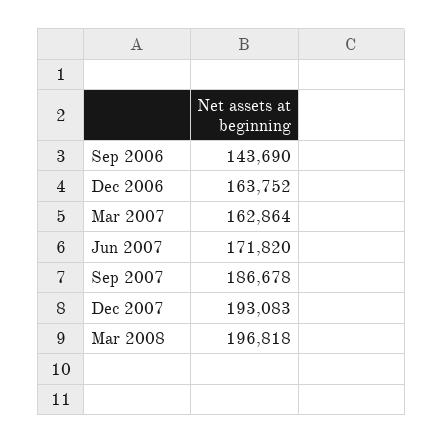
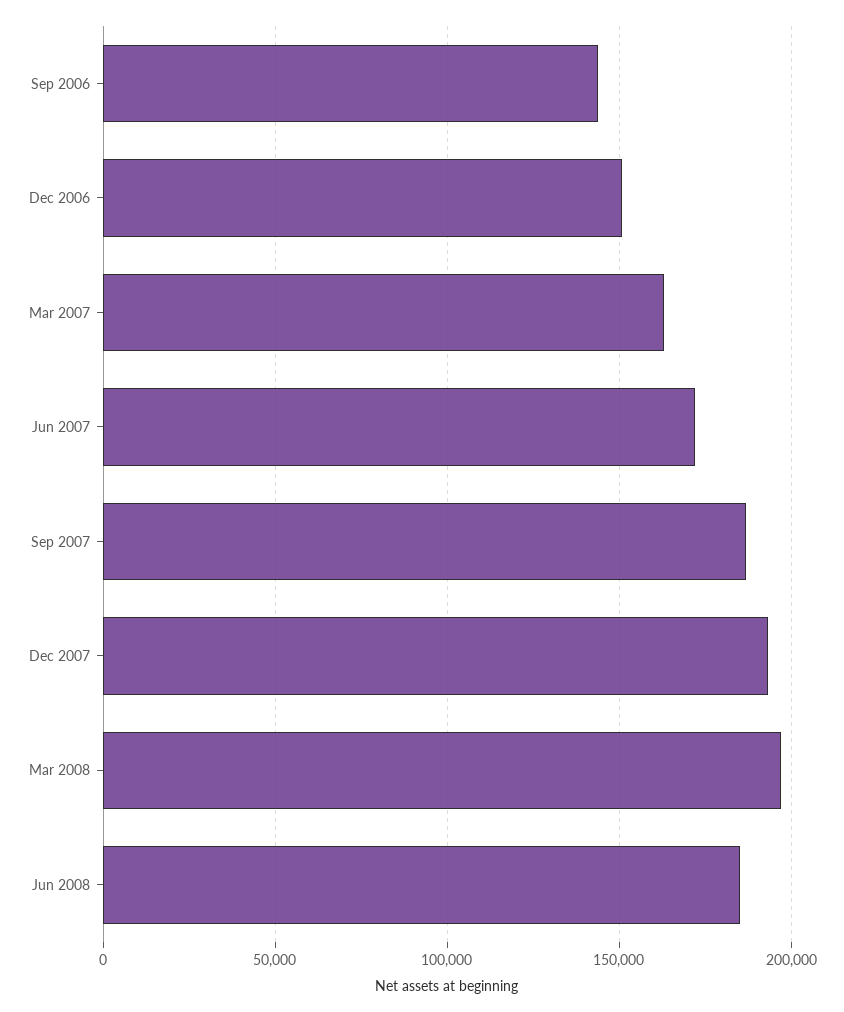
Dec 2006: 163752 -> 150000
Jun 2008: none -> 185000

